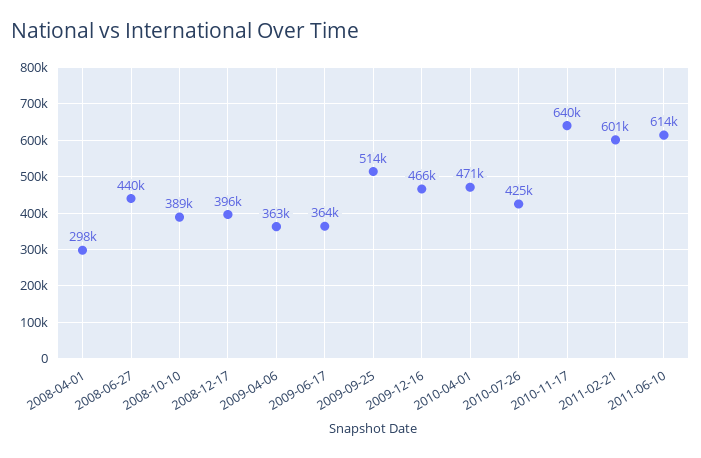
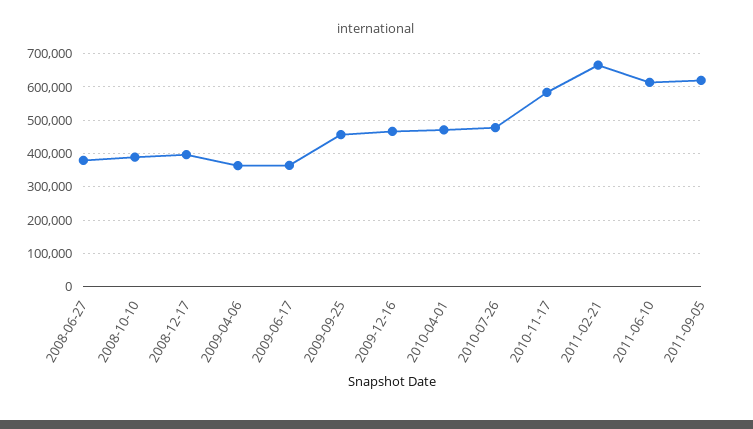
2008-04-01: 298000 -> none
2008-06-27: 440000 -> 380000
2009-09-25: 514000 -> 460000
2010-07-26: 425000 -> 480000
2010-11-17: 640000 -> 580000
2011-02-21: 601000 -> 660000
2011-09-05: none -> 620000

